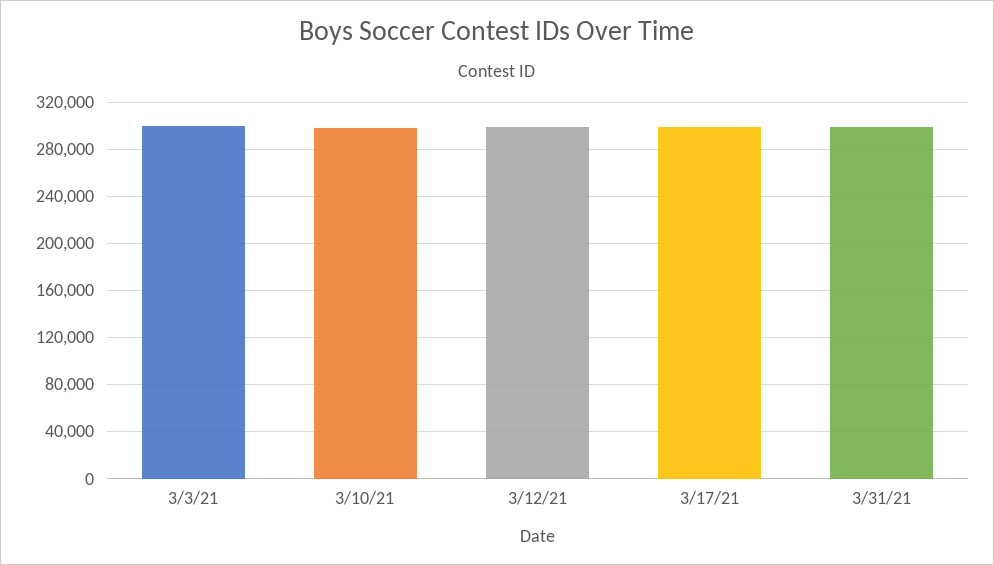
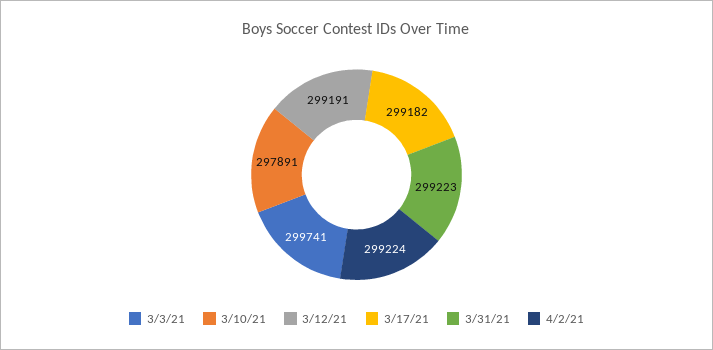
4/2/21: none -> 299224

